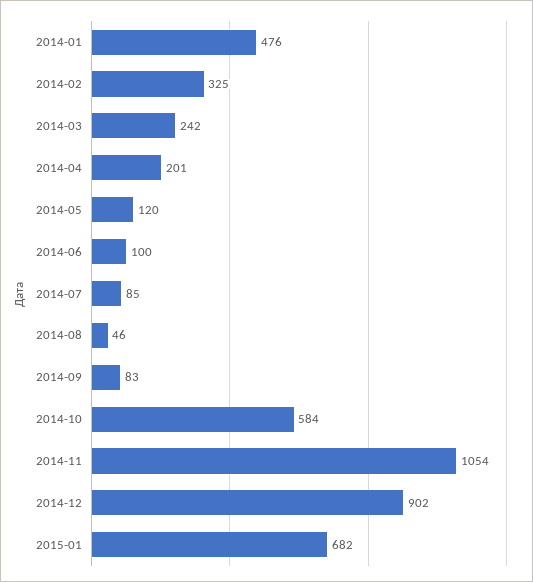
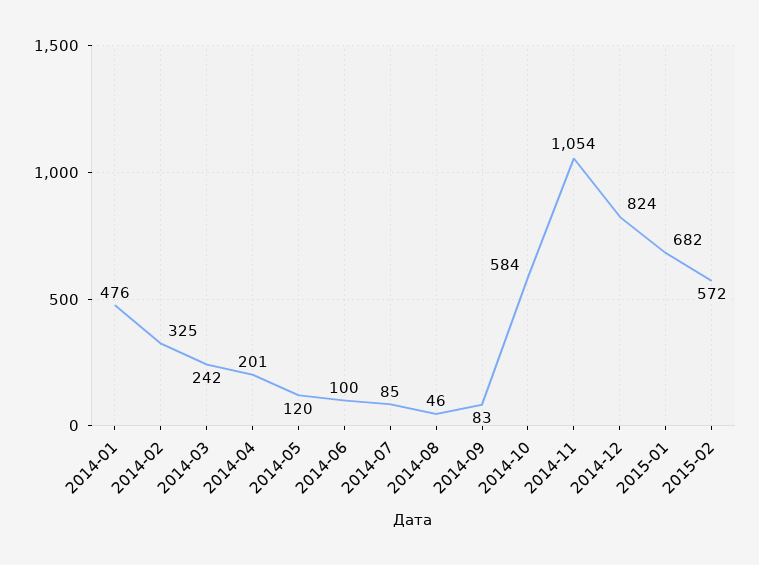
2014-12: 902 -> 824
2015-02: none -> 572

